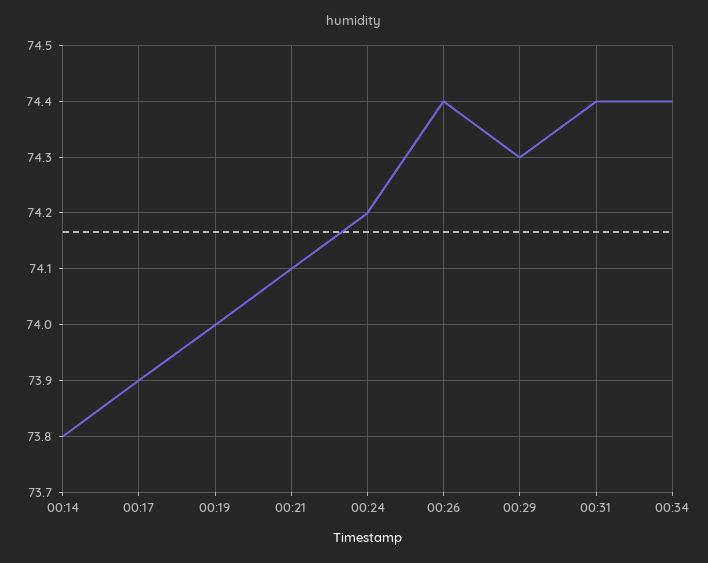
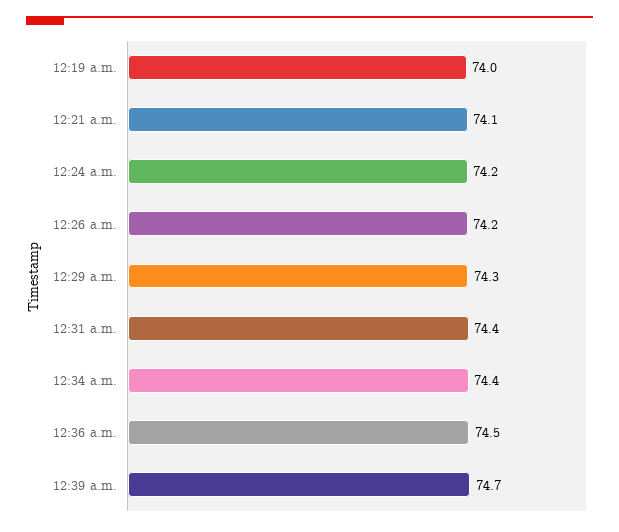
00:14: 73.8 -> none
00:17: 73.9 -> none
00:26: 74.4 -> 74.2
12:36 a.m.: none -> 74.5
12:39 a.m.: none -> 74.7

